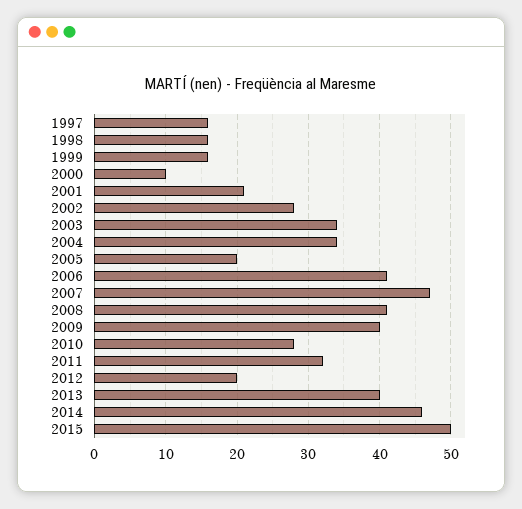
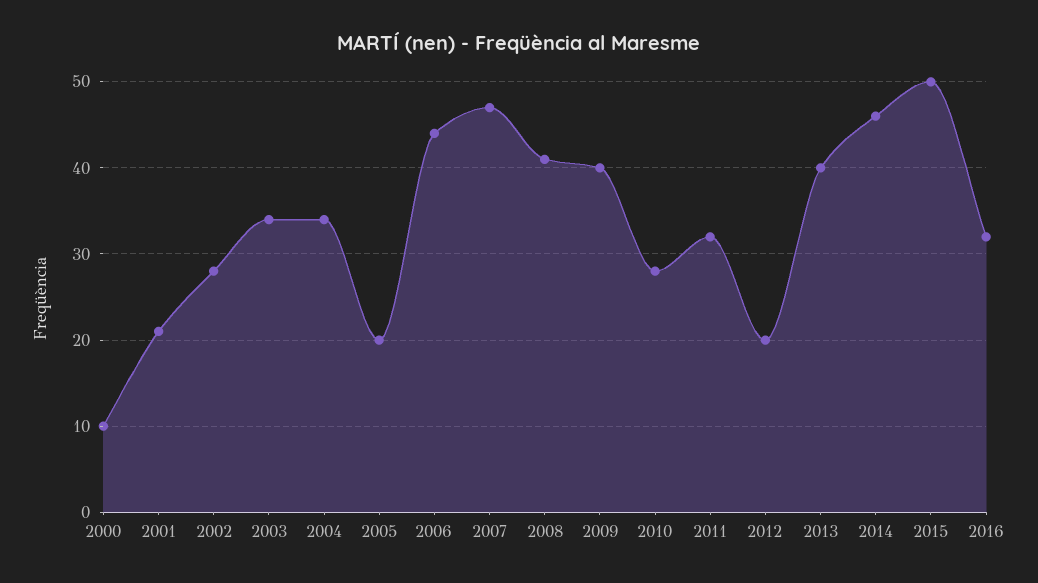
1997: 16 -> none
1998: 16 -> none
1999: 16 -> none
2006: 41 -> 44
2016: none -> 32

